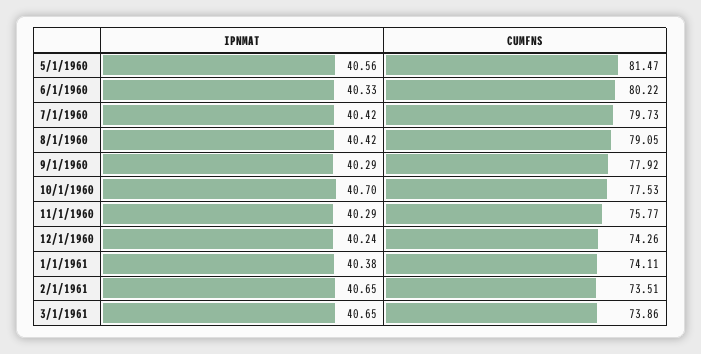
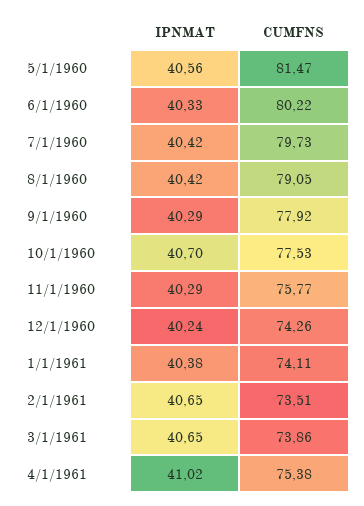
IPNMAT, 4/1/1961: none -> 41.02
CUMFNS, 4/1/1961: none -> 75.38

